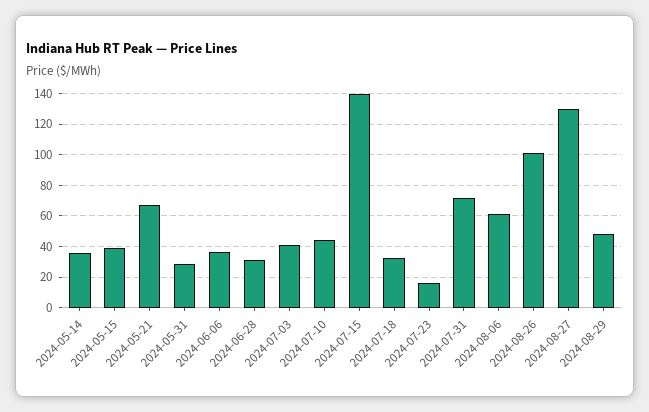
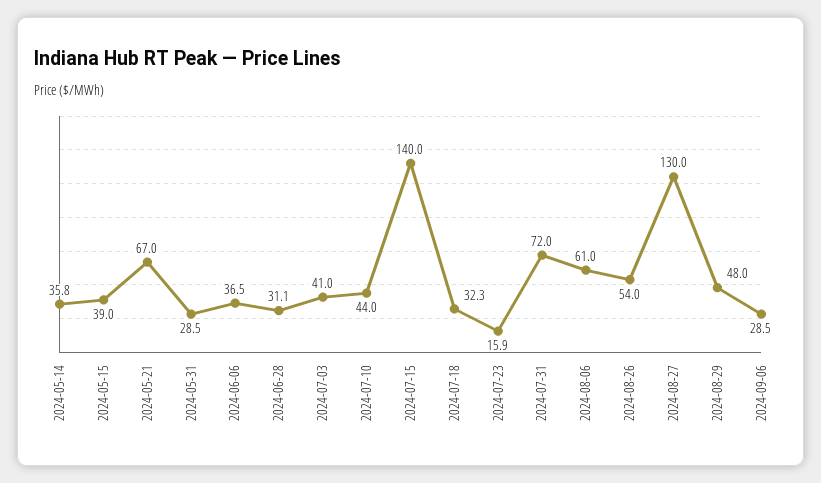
2024-08-26: 100 -> 54
2024-09-06: none -> 28.5

